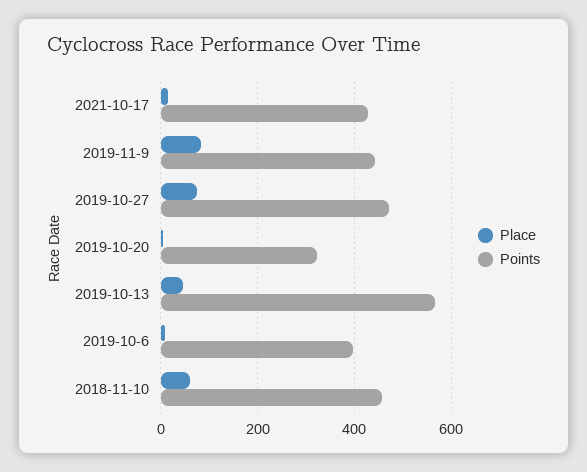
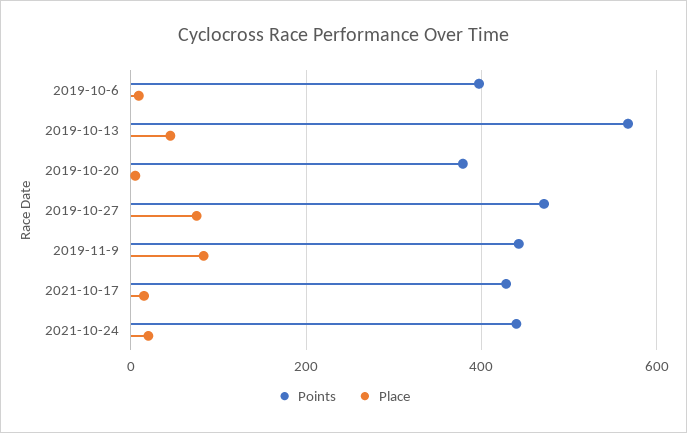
Points, 2019-10-20: 320 -> 380
Place, 2018-11-10: 60 -> none
Points, 2018-11-10: 460 -> none
Points, 2021-10-24: none -> 440
Place, 2021-10-24: none -> 20

